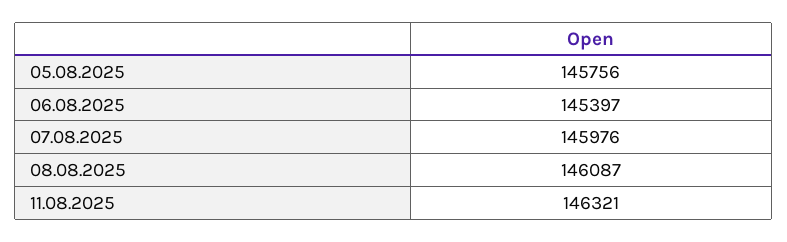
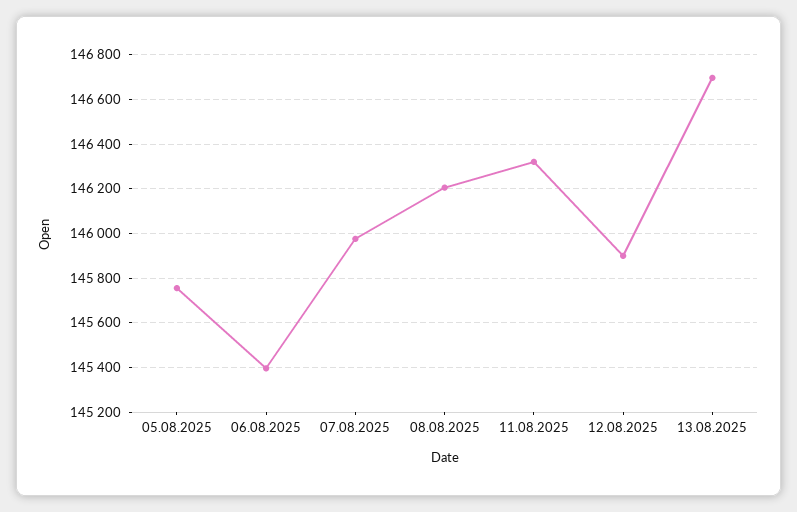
08.08.2025: 146087 -> 146200
12.08.2025: none -> 145900
13.08.2025: none -> 146700

